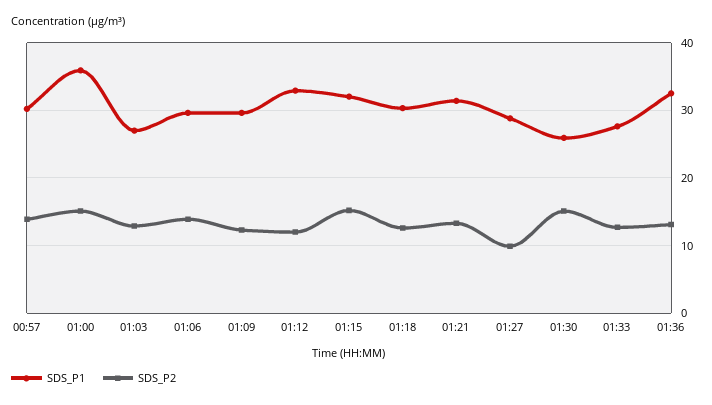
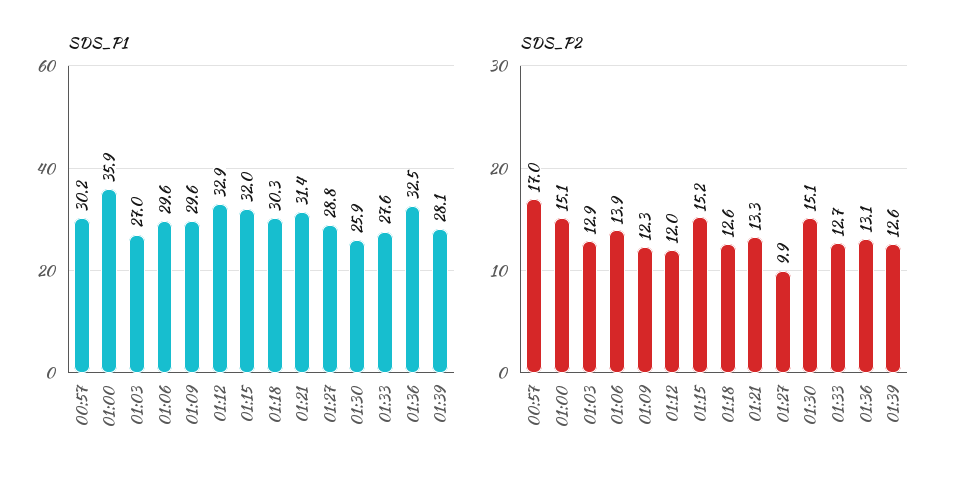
SDS_P2, 00:57: 14 -> 17
SDS_P1, 01:39: none -> 28.1
SDS_P2, 01:39: none -> 12.6

